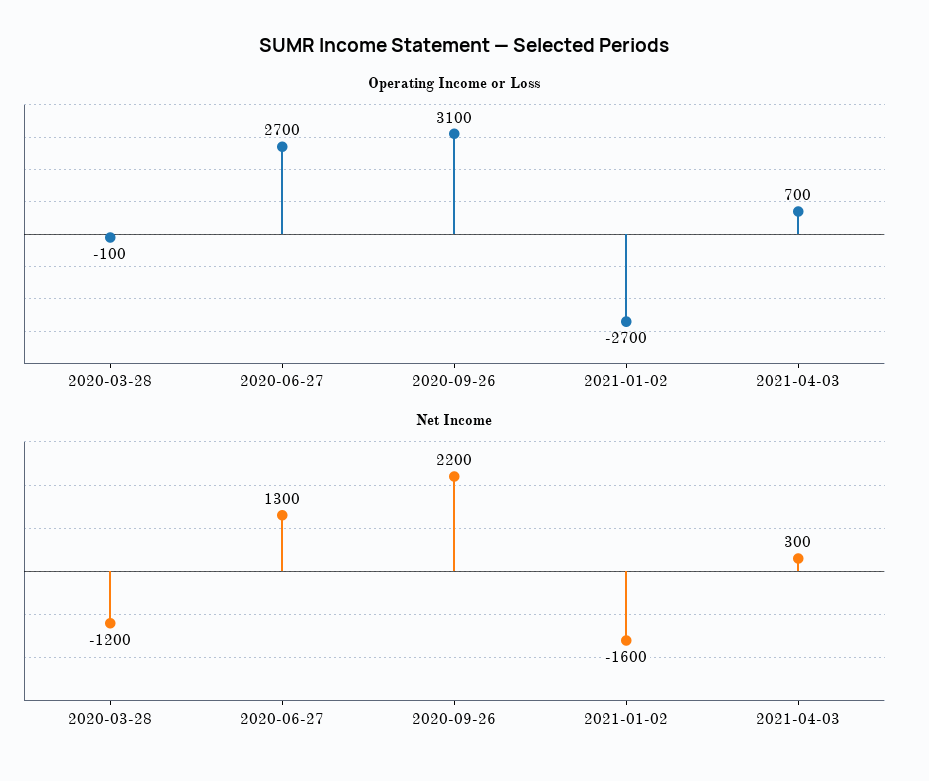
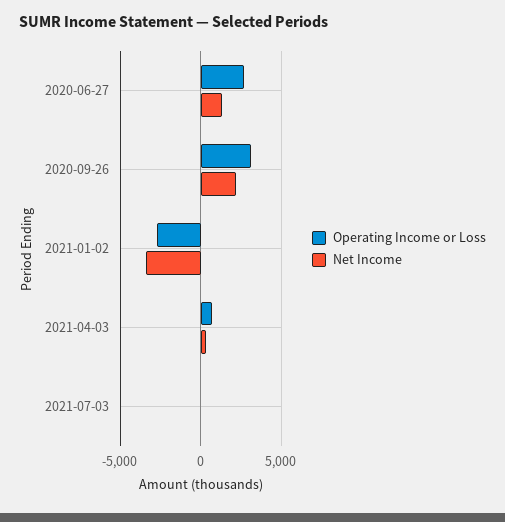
Operating Income or Loss, 2020-03-28: -100 -> none
Net Income, 2020-03-28: -1200 -> none
Net Income, 2021-01-02: -1600 -> -3500
Operating Income or Loss, 2021-07-03: none -> 0
Net Income, 2021-07-03: none -> 0

